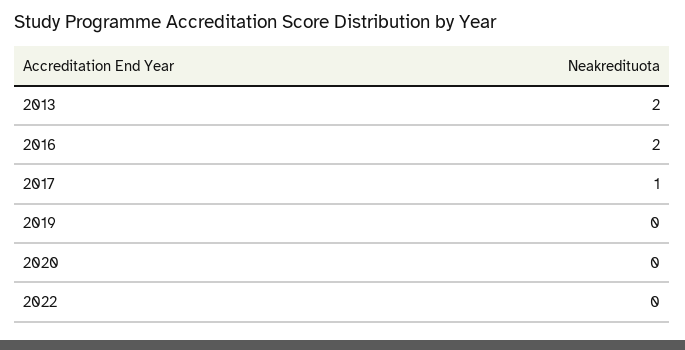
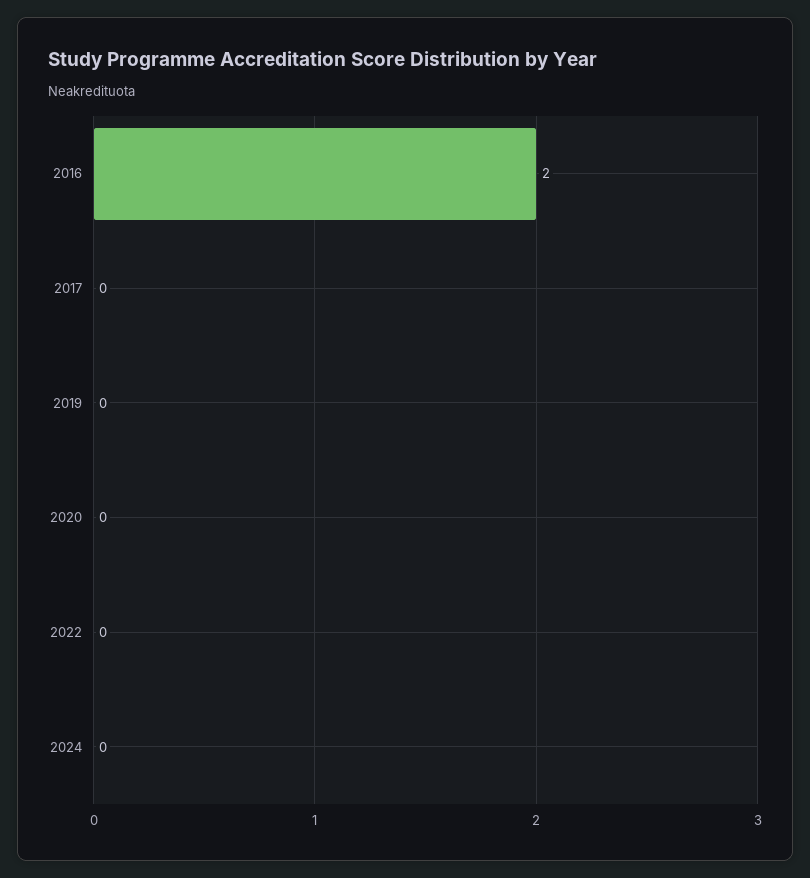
2013: 2 -> none
2017: 1 -> 0
2024: none -> 0

